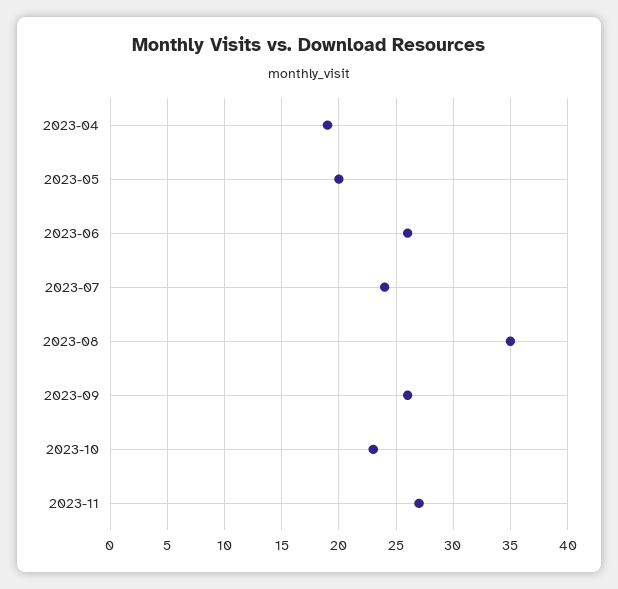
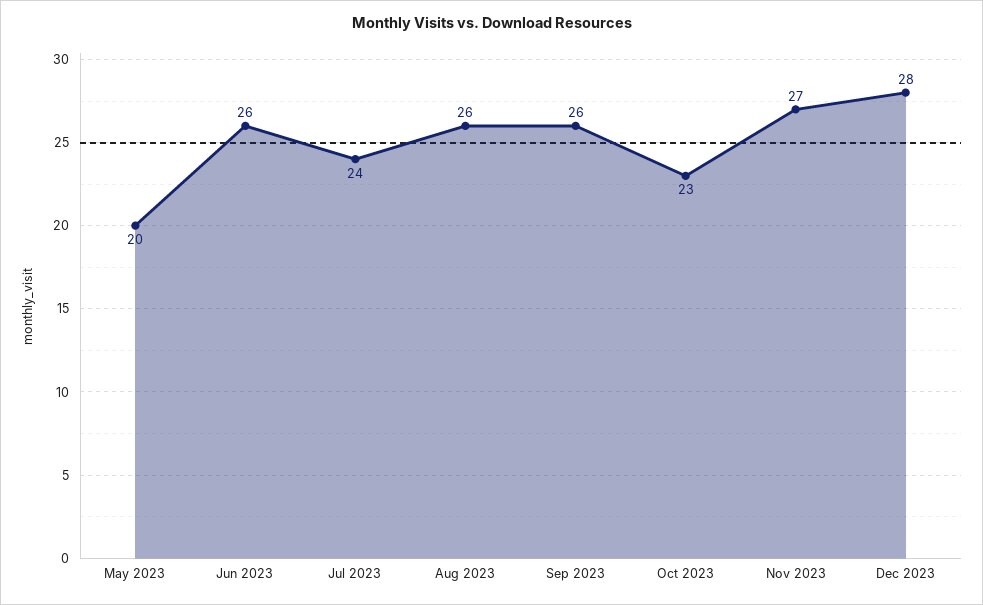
2023-04: 19 -> none
2023-08: 35 -> 26
Dec 2023: none -> 28

